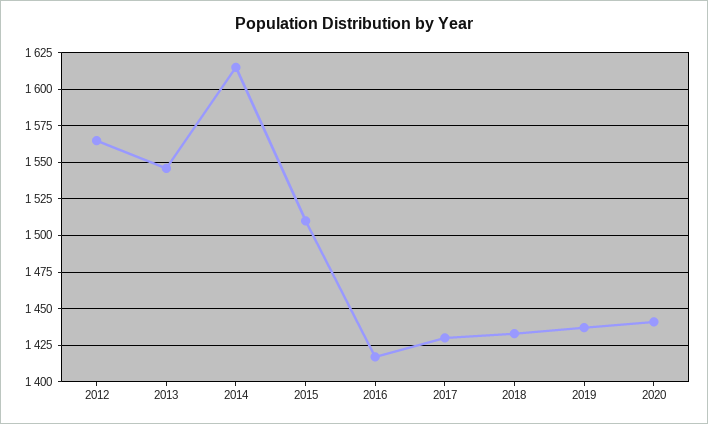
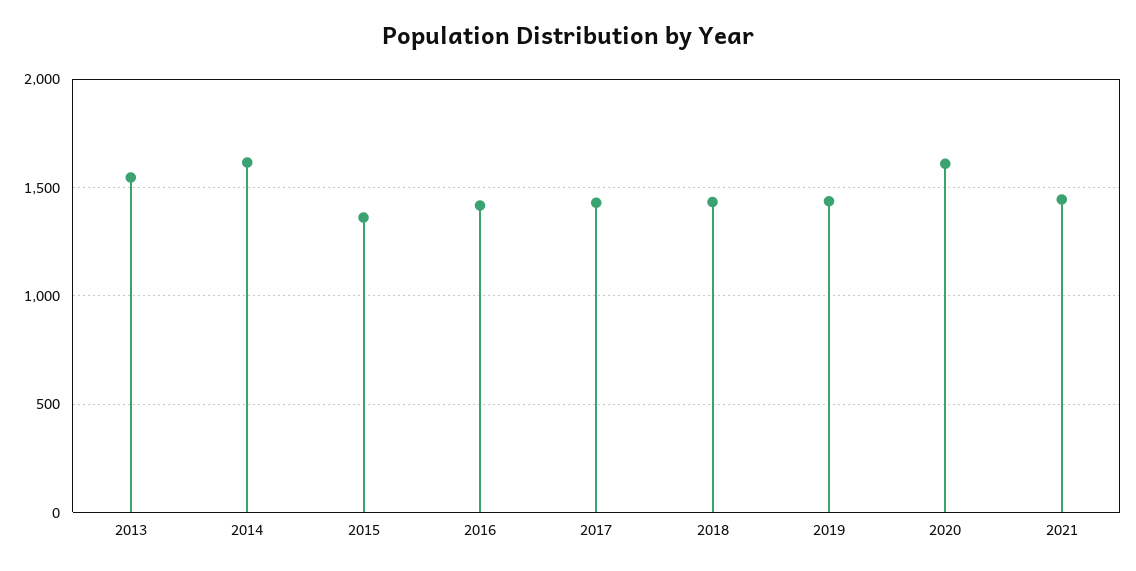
2012: 1565 -> none
2015: 1510 -> 1350
2020: 1440 -> 1600
2021: none -> 1450

